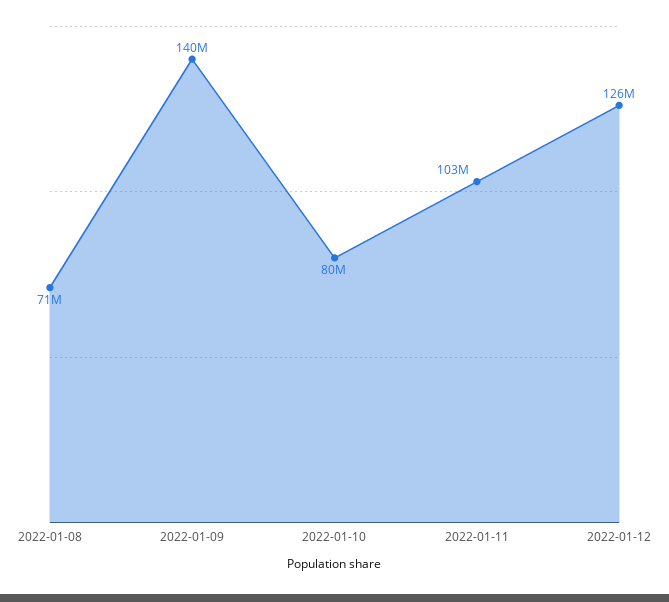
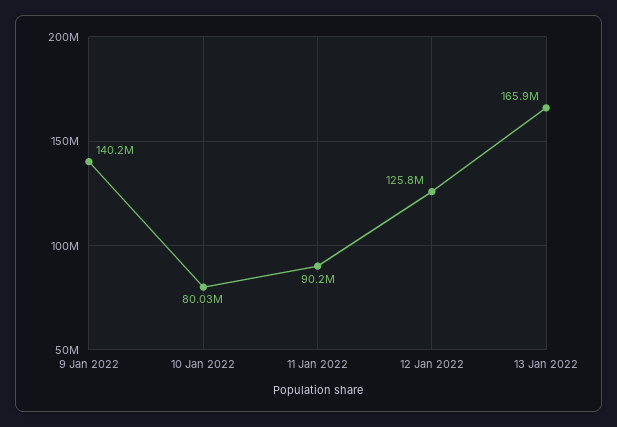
2022-01-08: 71000000 -> none
2022-01-11: 103000000 -> 90200000
13 Jan 2022: none -> 165900000

